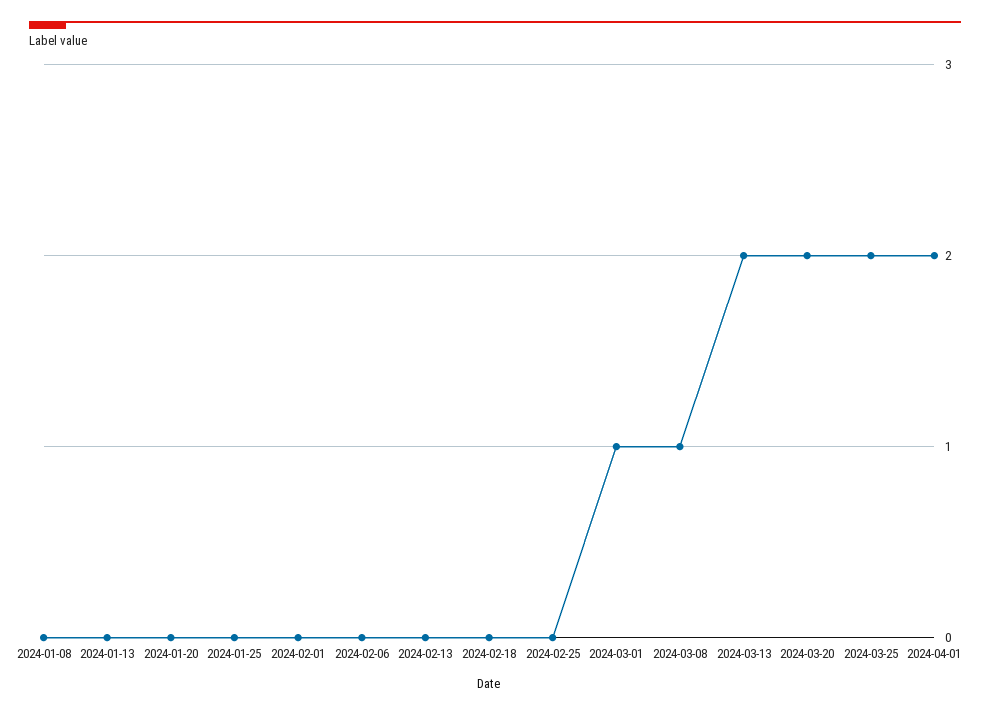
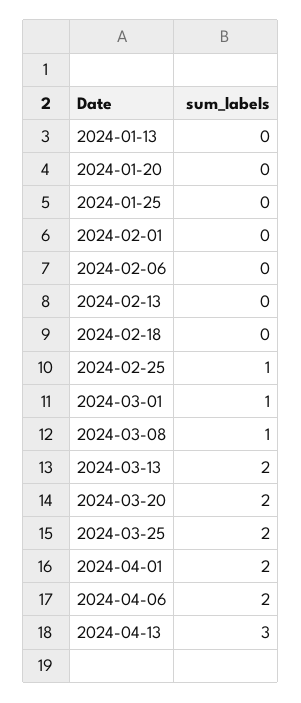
2024-01-08: 0 -> none
2024-02-25: 0 -> 1
2024-04-06: none -> 2
2024-04-13: none -> 3

